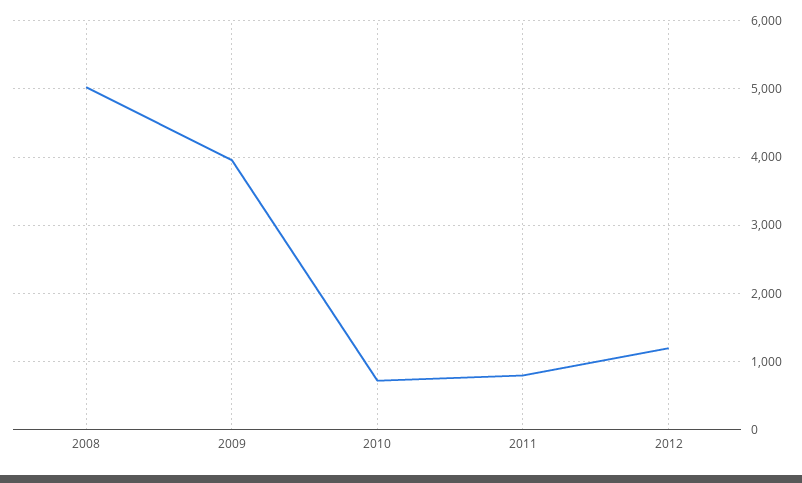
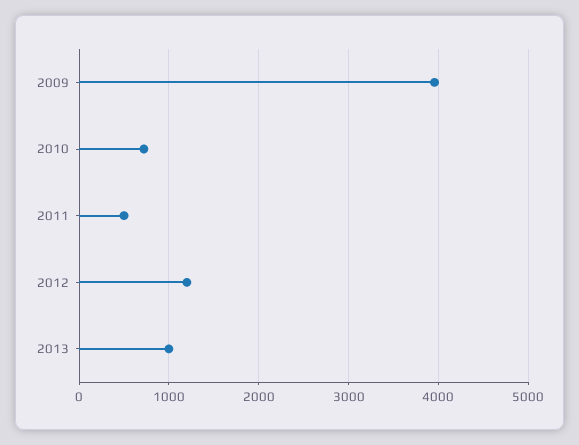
2008: 5000 -> none
2011: 800 -> 500
2013: none -> 1000

